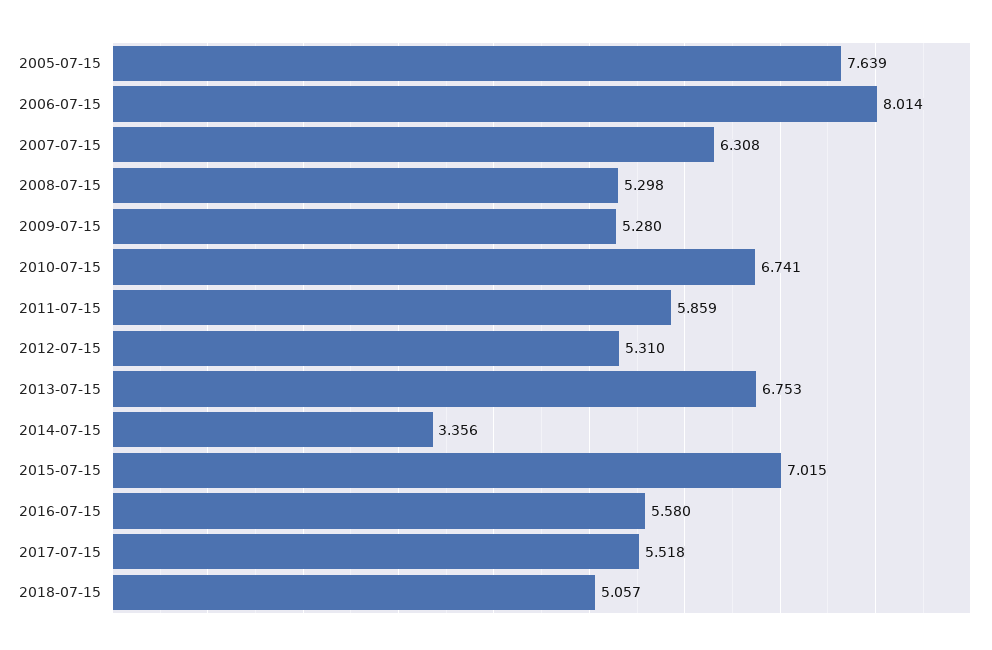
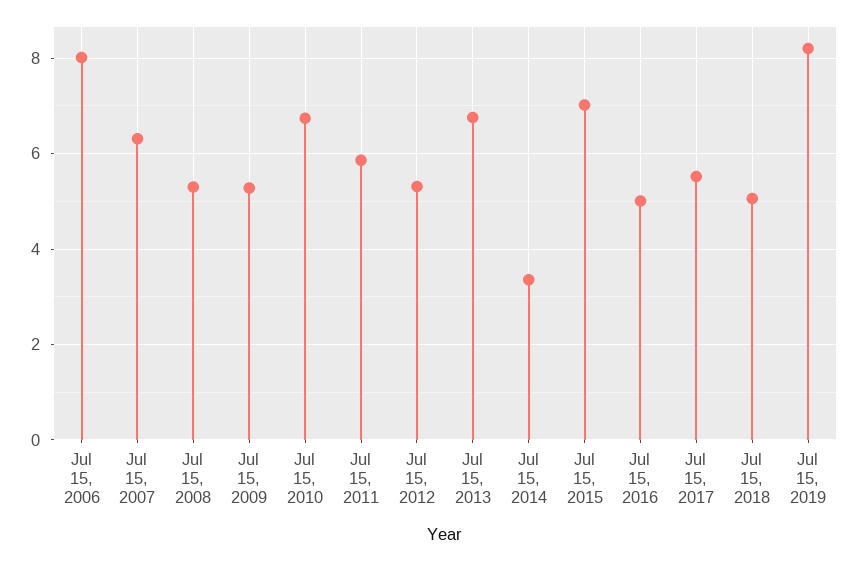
2005-07-15: 7.639 -> none
2016-07-15: 5.58 -> 5
Jul 15, 2019: none -> 8.2

